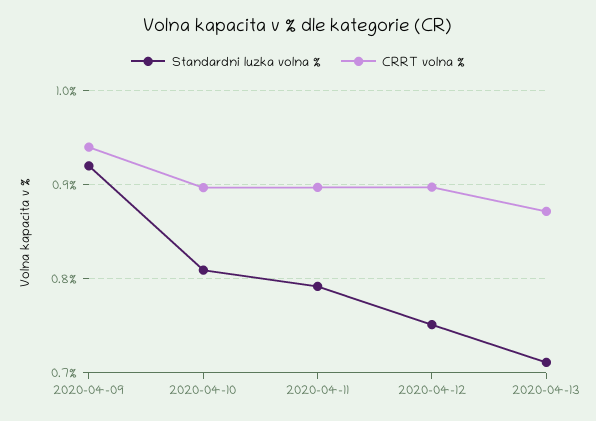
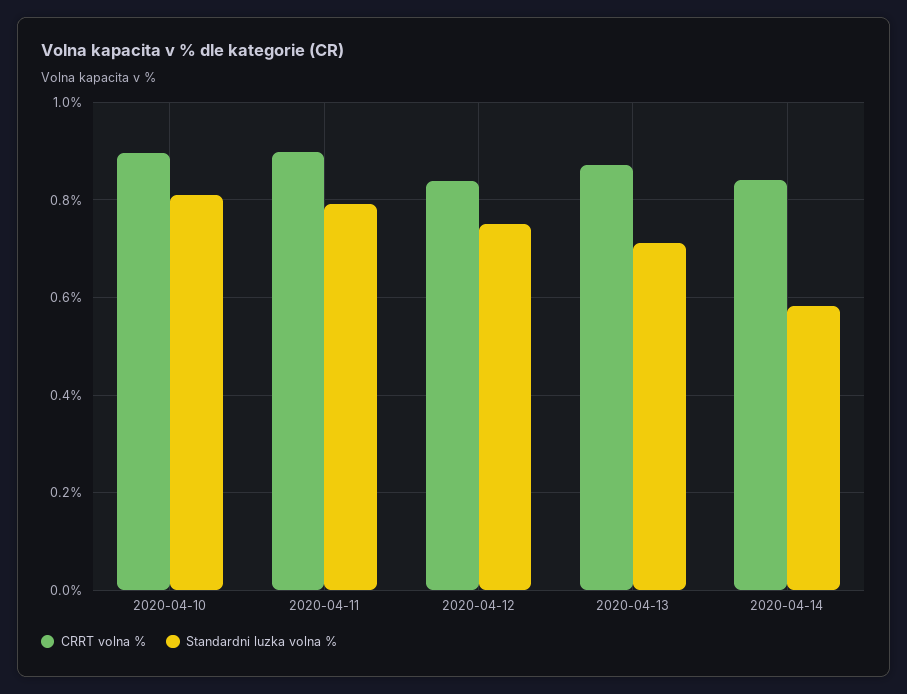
Standardni luzka volna %, 2020-04-09: 0.92 -> none
CRRT volna %, 2020-04-09: 0.94 -> none
CRRT volna %, 2020-04-12: 0.9 -> 0.84
CRRT volna %, 2020-04-14: none -> 0.84
Standardni luzka volna %, 2020-04-14: none -> 0.58

